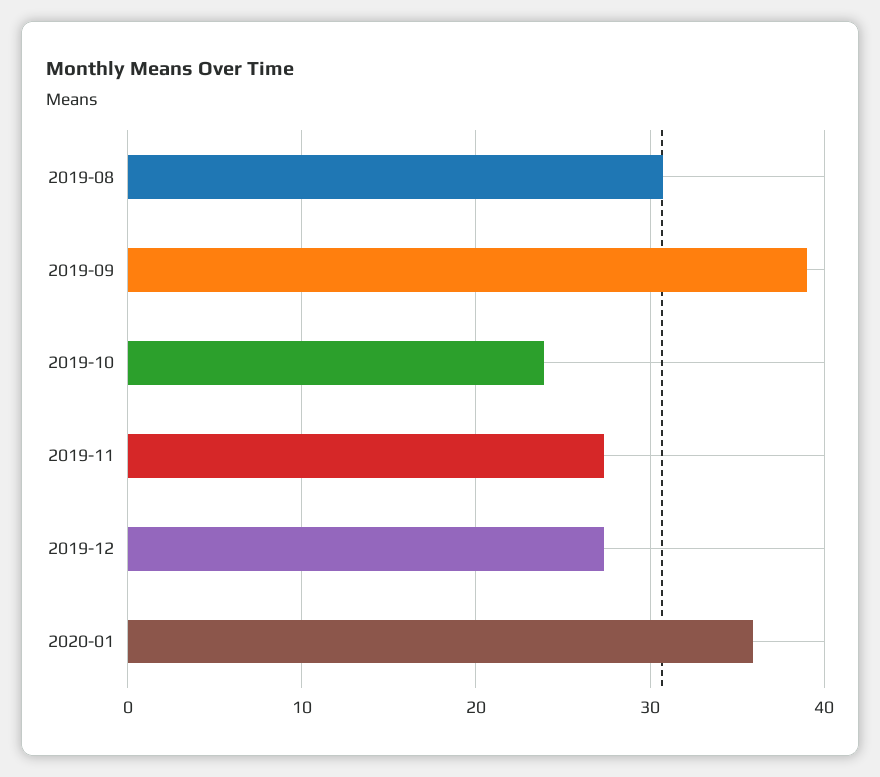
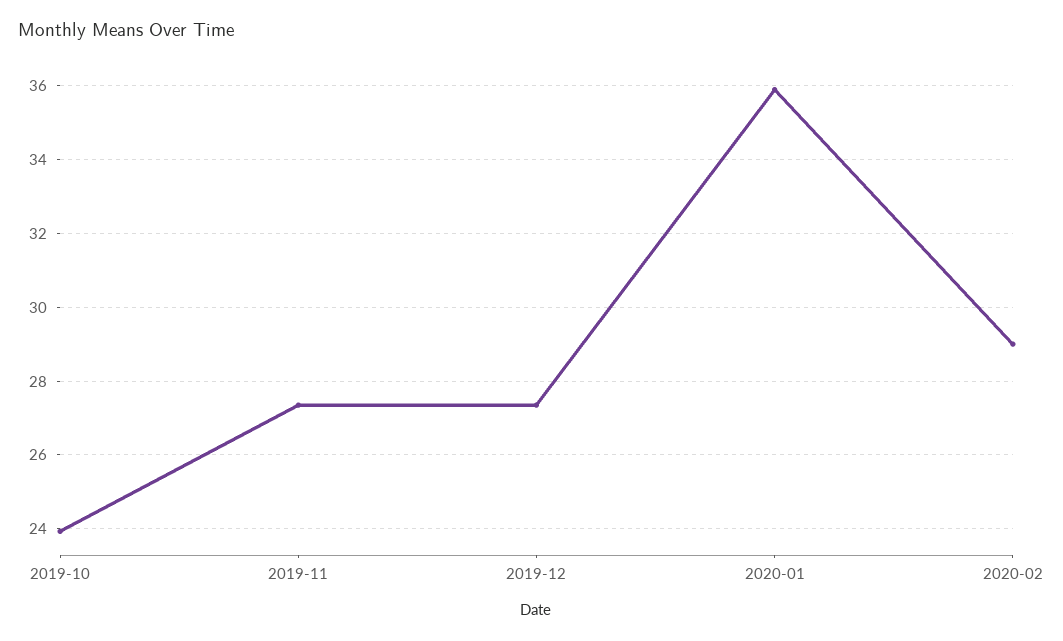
2019-08: 31 -> none
2019-09: 39 -> none
2020-02: none -> 29

